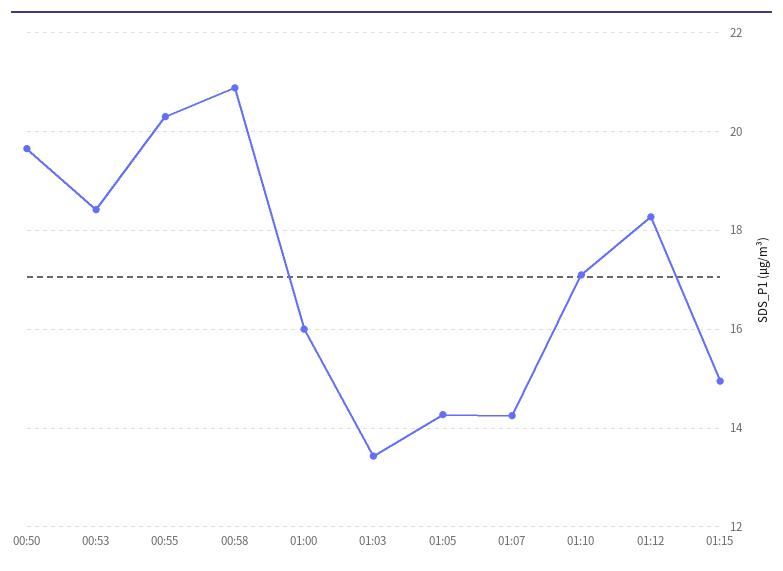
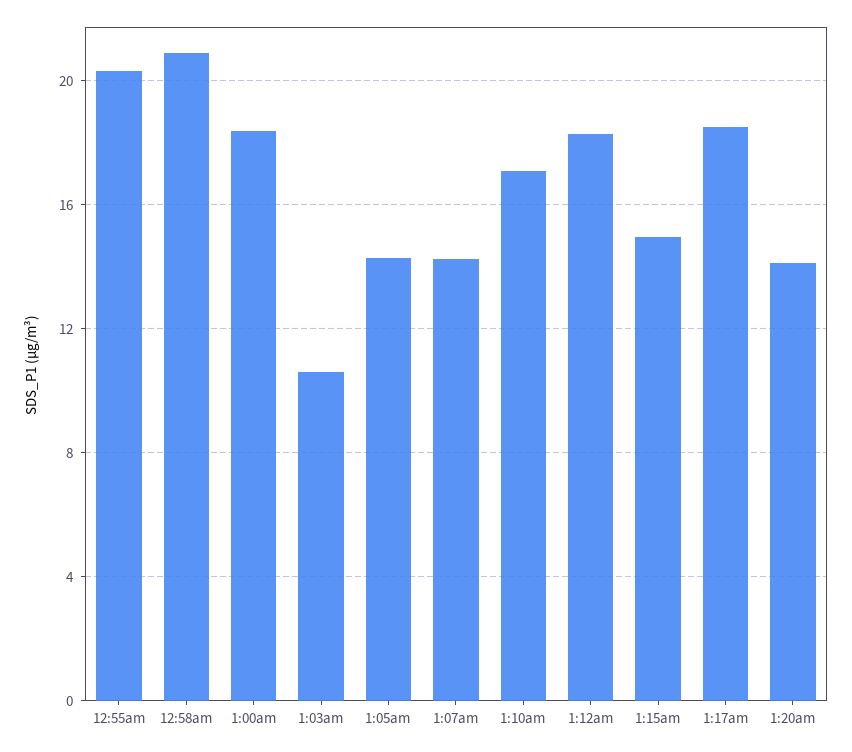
00:50: 19.6 -> none
00:53: 18.4 -> none
01:00: 16 -> 18.5
01:03: 13.4 -> 10.5
1:17am: none -> 18.5
1:20am: none -> 14

